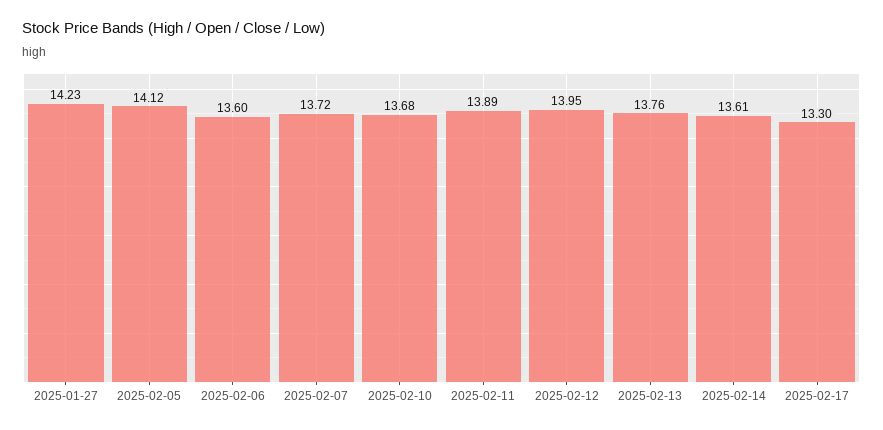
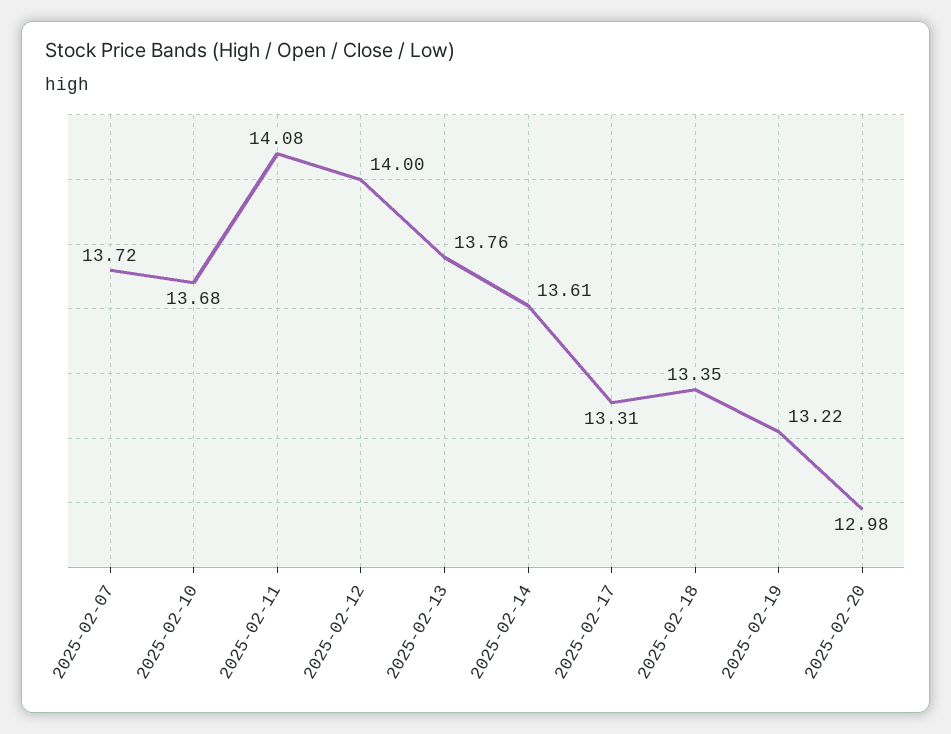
2025-01-27: 14.23 -> none
2025-02-05: 14.12 -> none
2025-02-06: 13.6 -> none
2025-02-11: 13.89 -> 14.08
2025-02-12: 13.95 -> 14
2025-02-17: 13.3 -> 13.31
2025-02-18: none -> 13.35
2025-02-19: none -> 13.22
2025-02-20: none -> 12.98

